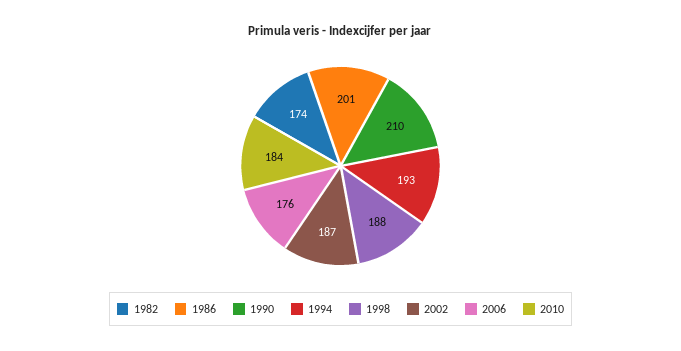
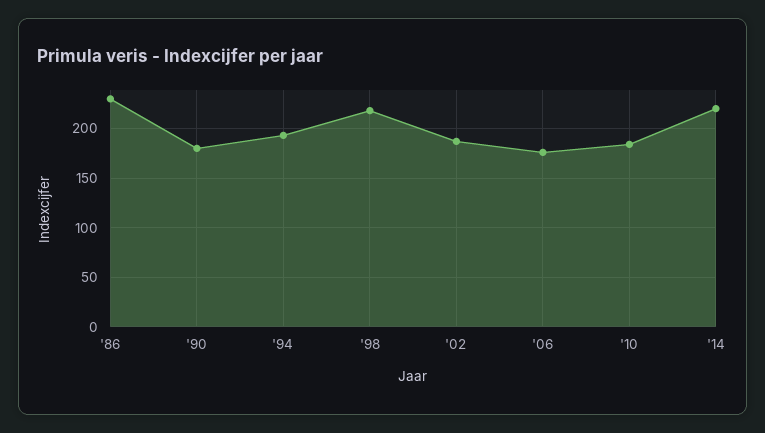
1982: 174 -> none
1986: 201 -> 230
1990: 210 -> 180
1998: 188 -> 220
'14: none -> 220

